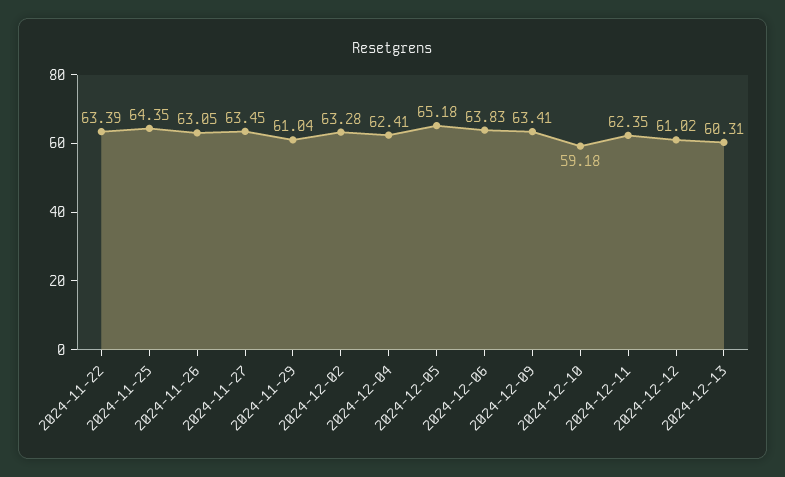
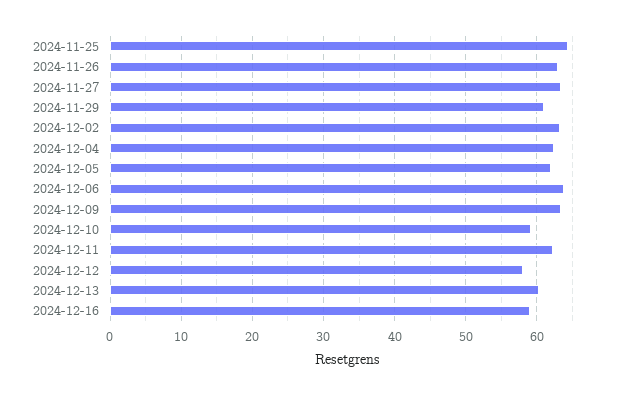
2024-11-22: 63.39 -> none
2024-12-05: 65.18 -> 62
2024-12-12: 61.02 -> 58
2024-12-16: none -> 59

